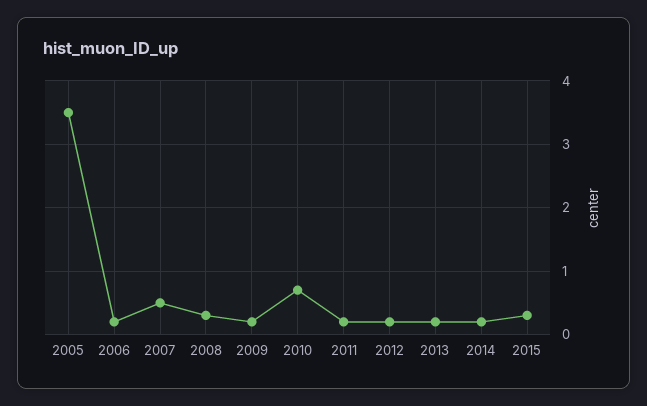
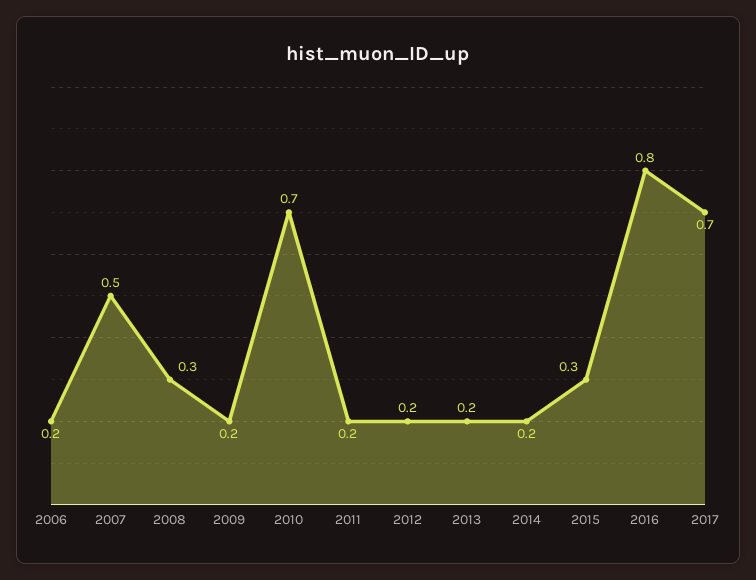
2005: 3.5 -> none
2016: none -> 0.8
2017: none -> 0.7

